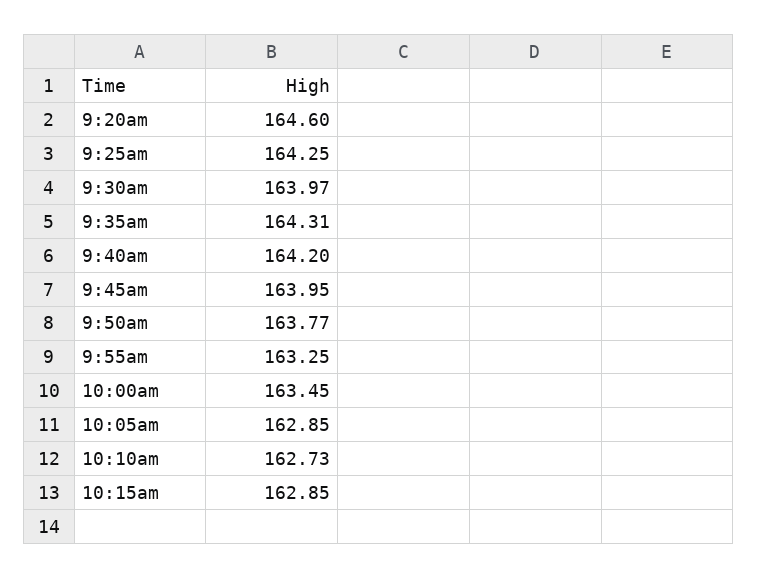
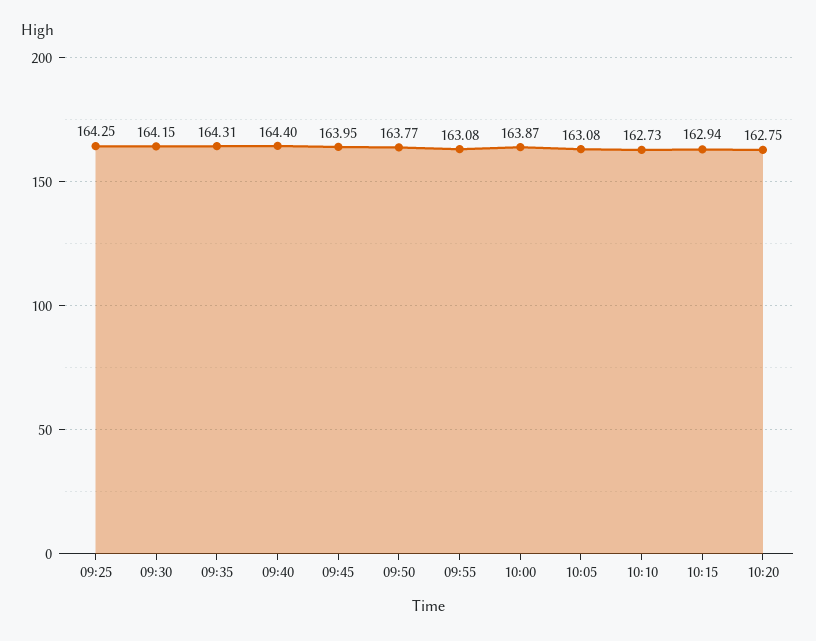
9:20am: 164.6 -> none
9:30am: 163.97 -> 164.15
9:40am: 164.2 -> 164.4
9:55am: 163.25 -> 163.08
10:00am: 163.45 -> 163.87
10:05am: 162.85 -> 163.08
10:15am: 162.85 -> 162.94
10:20: none -> 162.75

